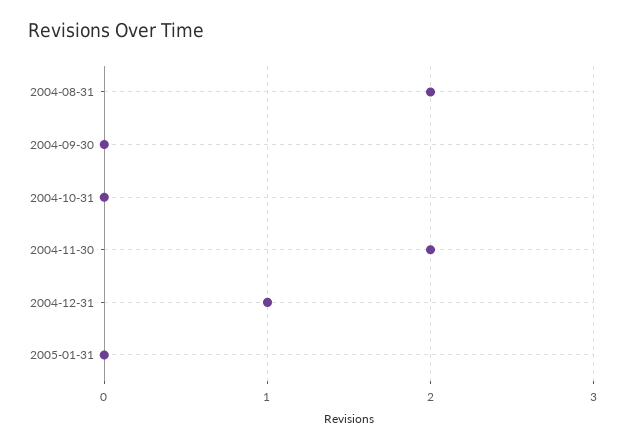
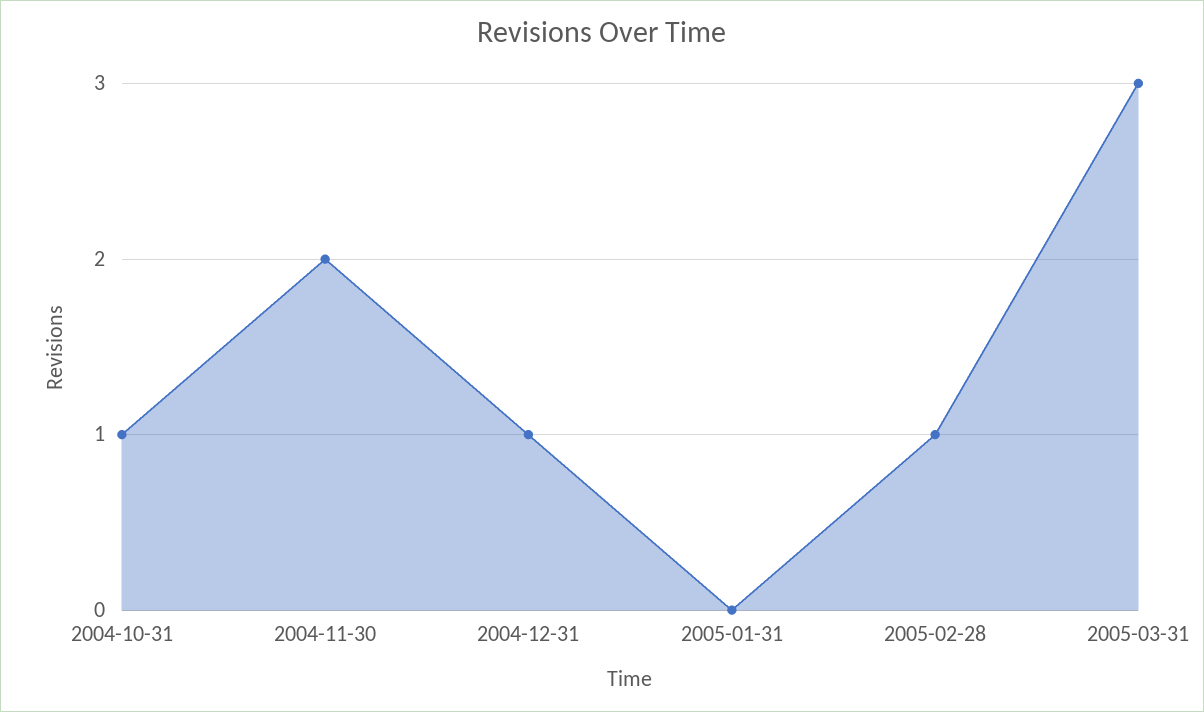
2004-08-31: 2 -> none
2004-09-30: 0 -> none
2004-10-31: 0 -> 1
2005-02-28: none -> 1
2005-03-31: none -> 3

